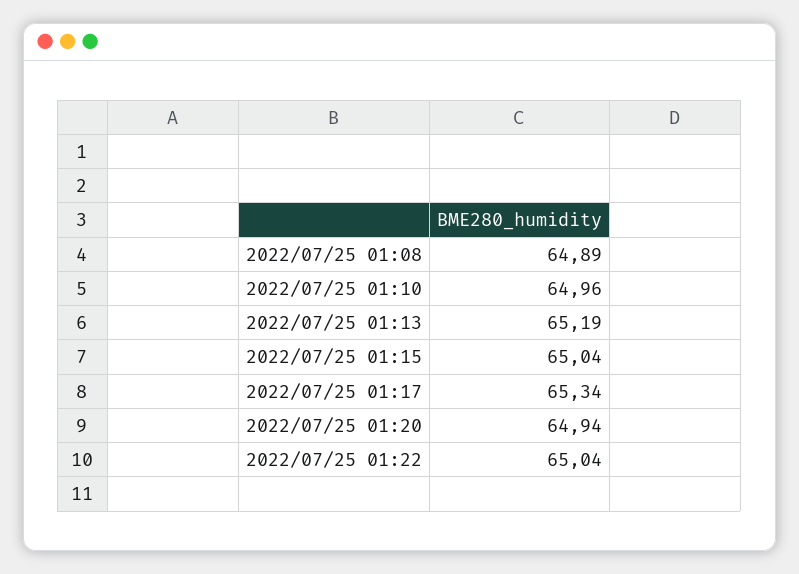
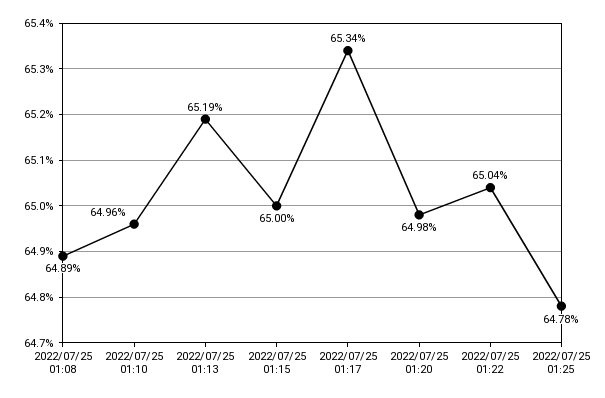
2022/07/25 01:15: 65.04 -> 65
2022/07/25 01:20: 64.94 -> 64.98
2022/07/25 01:25: none -> 64.78

